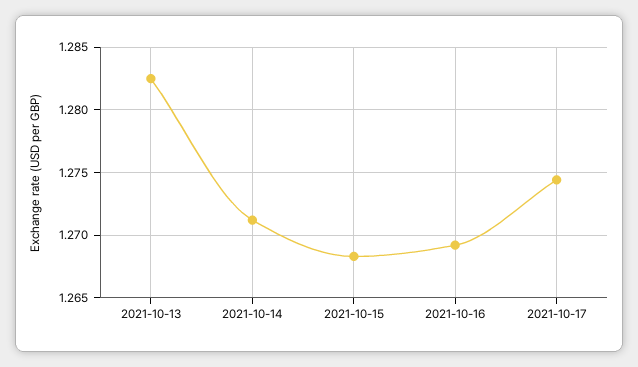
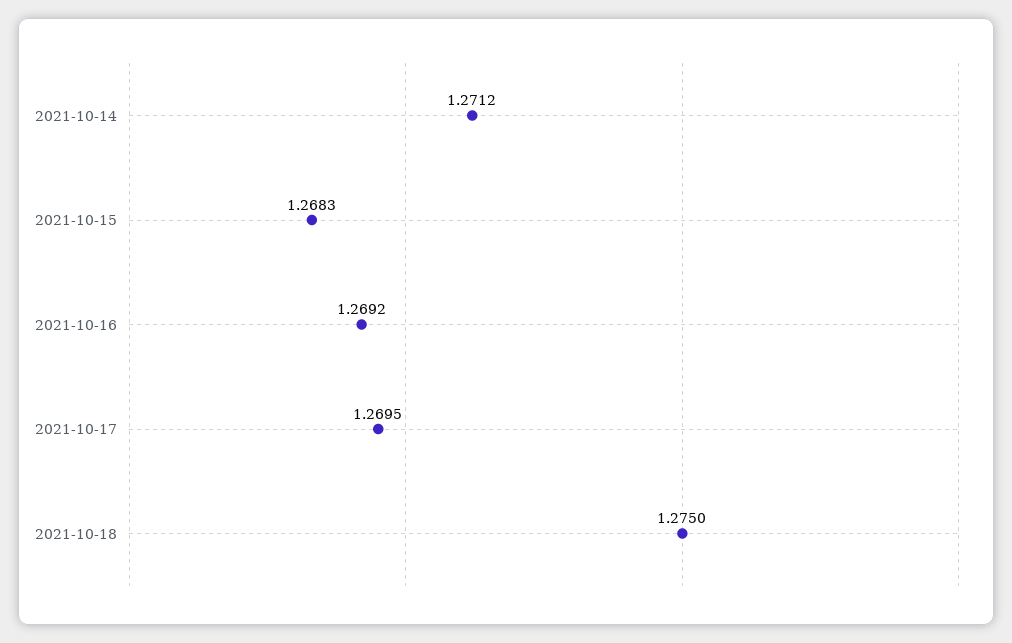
2021-10-13: 1.2825 -> none
2021-10-17: 1.2745 -> 1.2695
2021-10-18: none -> 1.275

